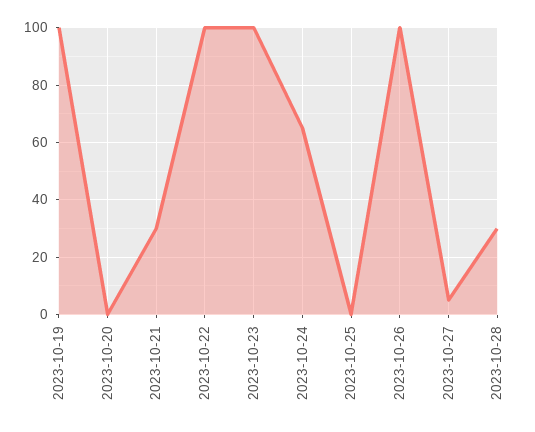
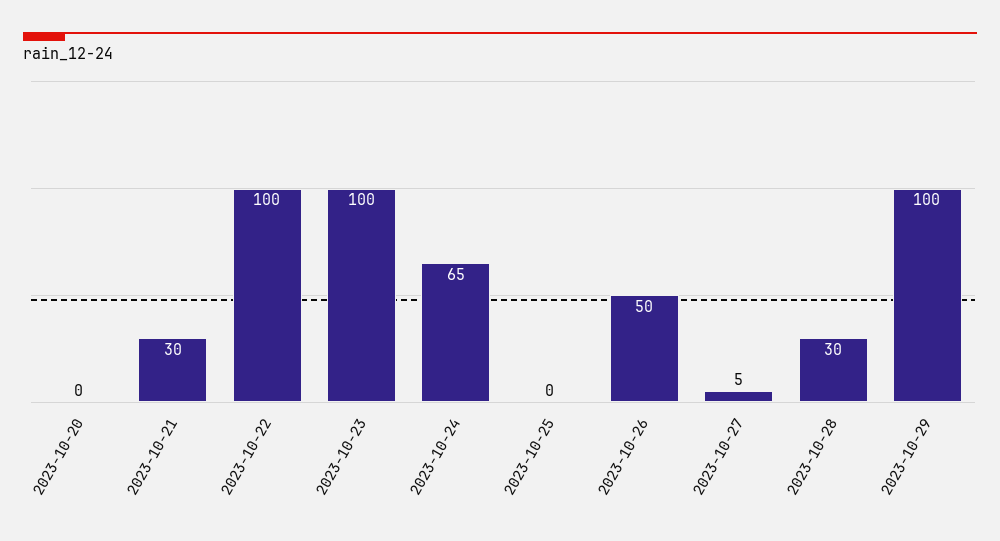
2023-10-19: 100 -> none
2023-10-26: 100 -> 50
2023-10-29: none -> 100

